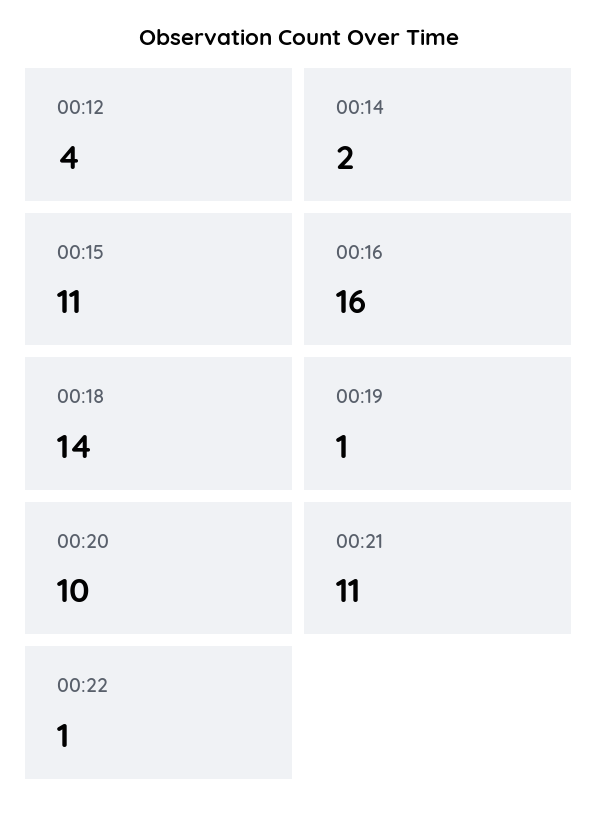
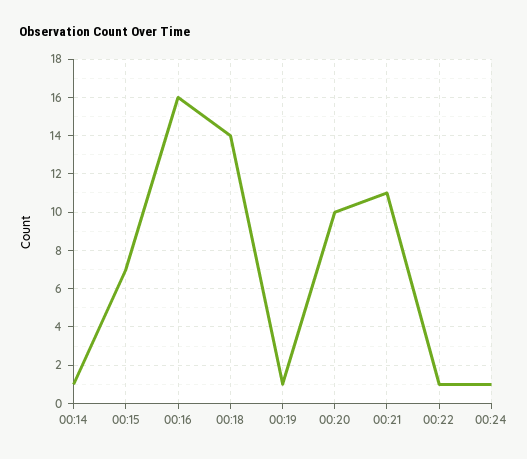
00:12: 4 -> none
00:14: 2 -> 1
00:15: 11 -> 7
00:24: none -> 1

